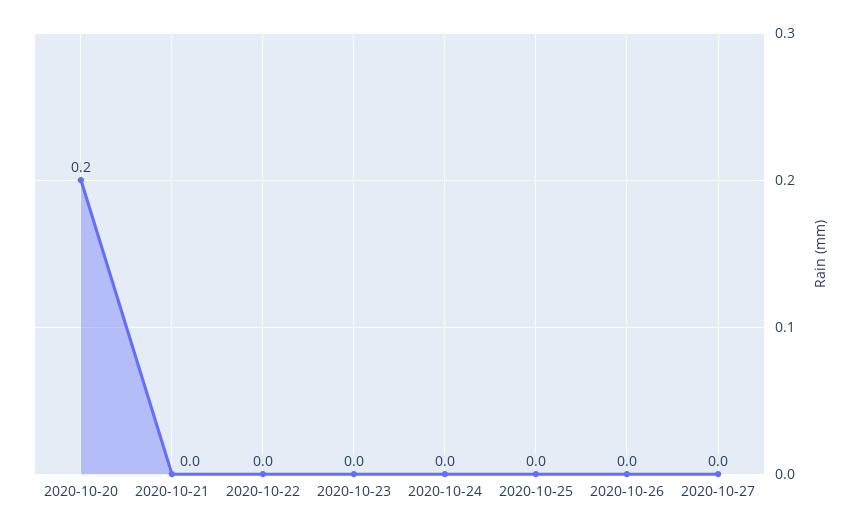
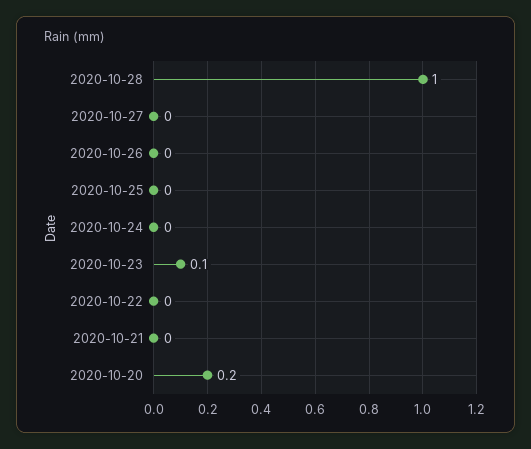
2020-10-23: 0 -> 0.1
2020-10-28: none -> 1

